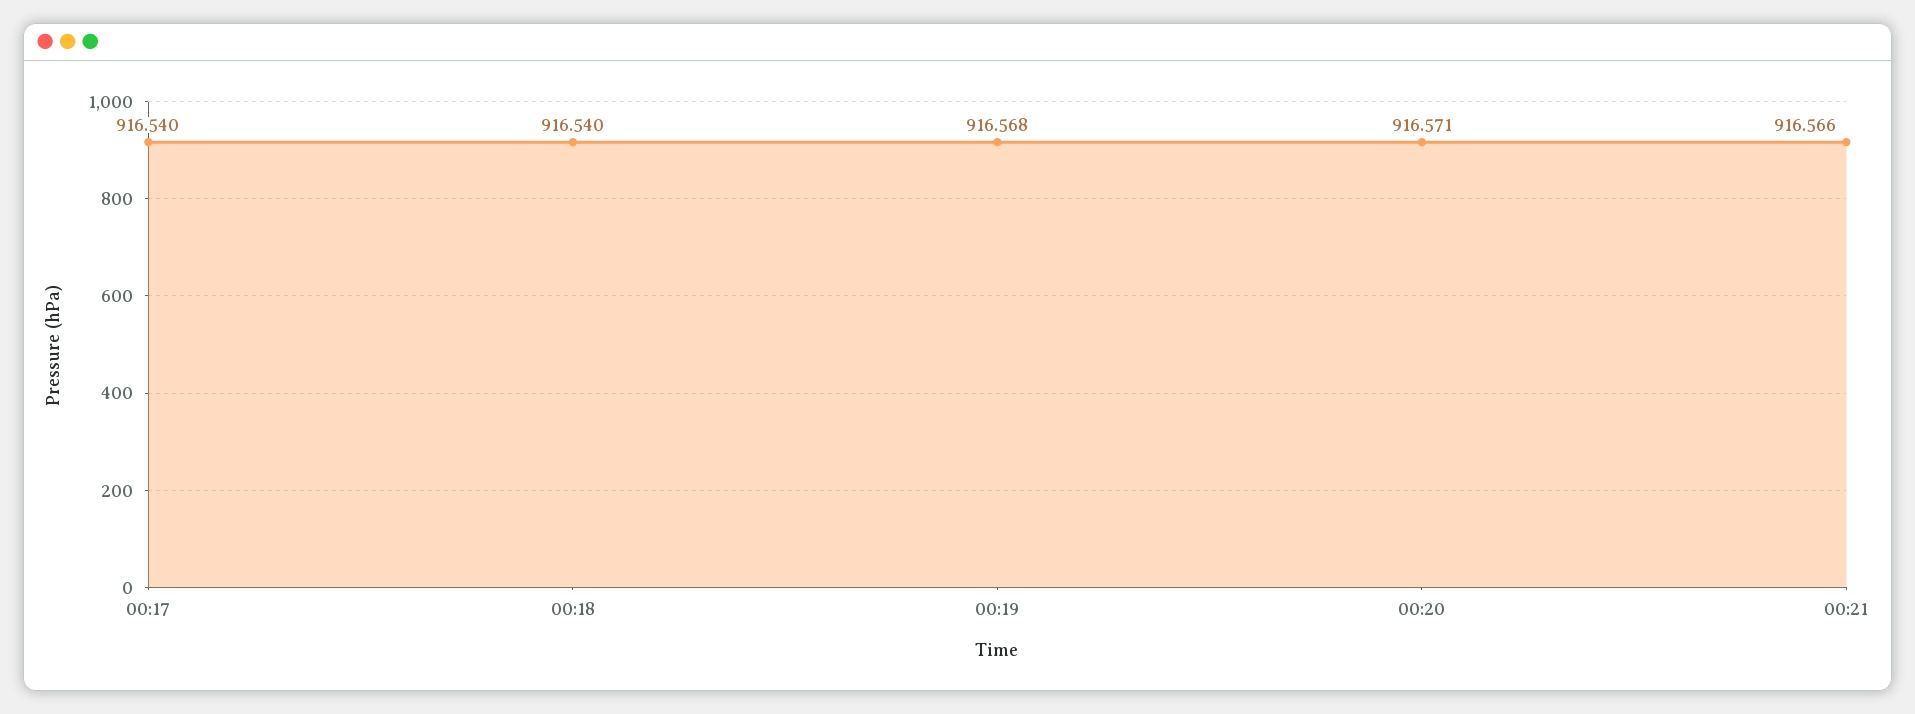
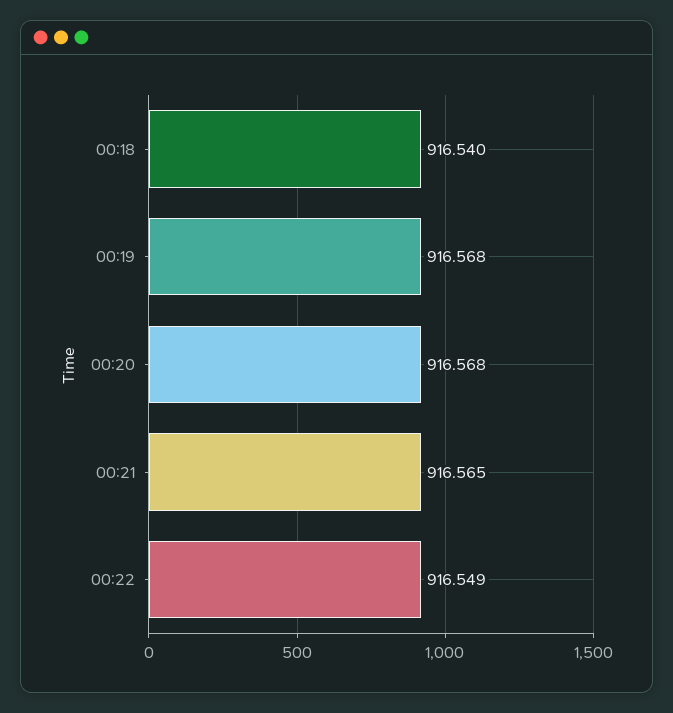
00:17: 916.54 -> none
00:20: 916.571 -> 916.568
00:21: 916.566 -> 916.565
00:22: none -> 916.549

